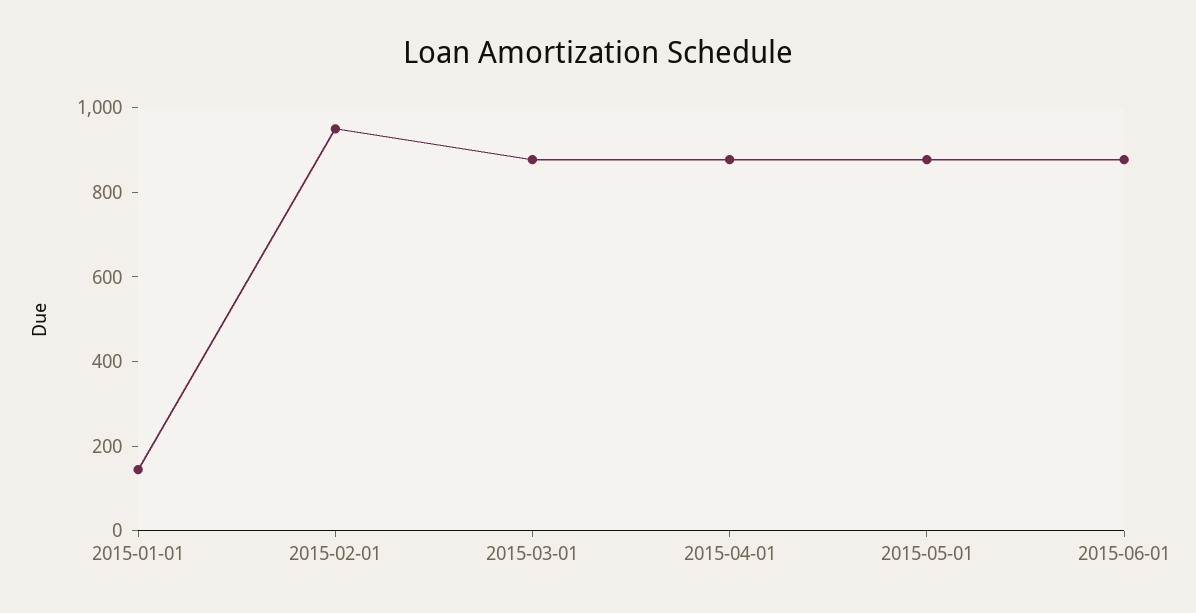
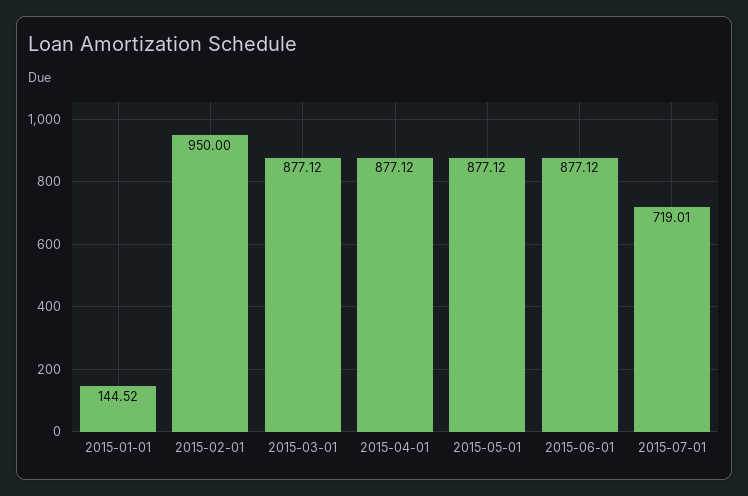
2015-07-01: none -> 719.01

